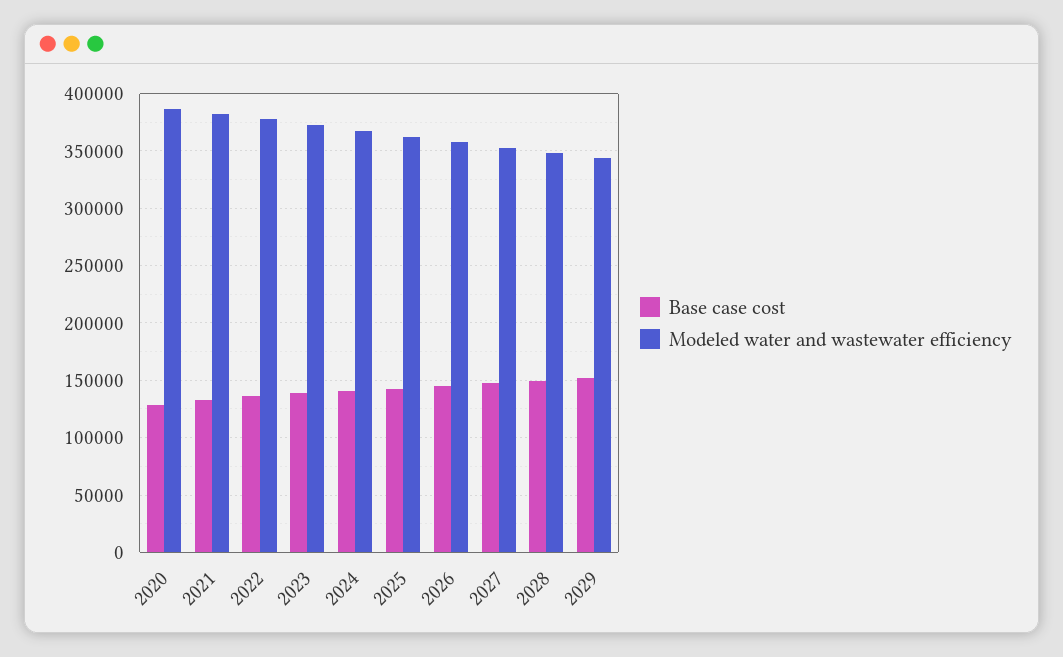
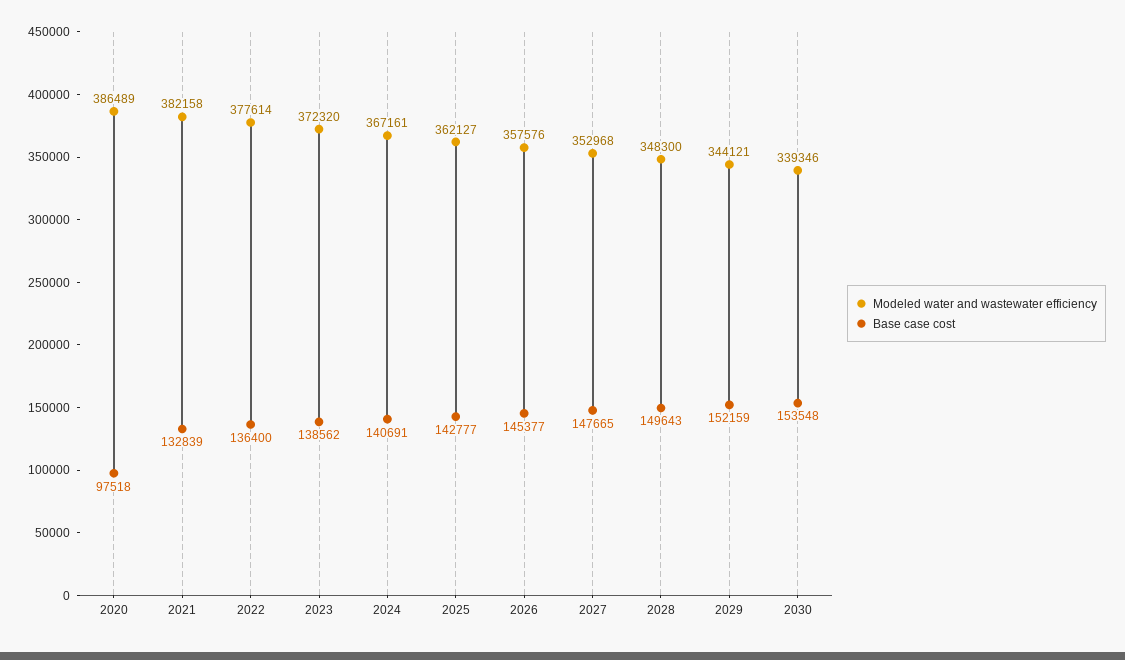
Base case cost, 2020: 130000 -> 97518
Modeled water and wastewater efficiency, 2030: none -> 339346
Base case cost, 2030: none -> 153548

